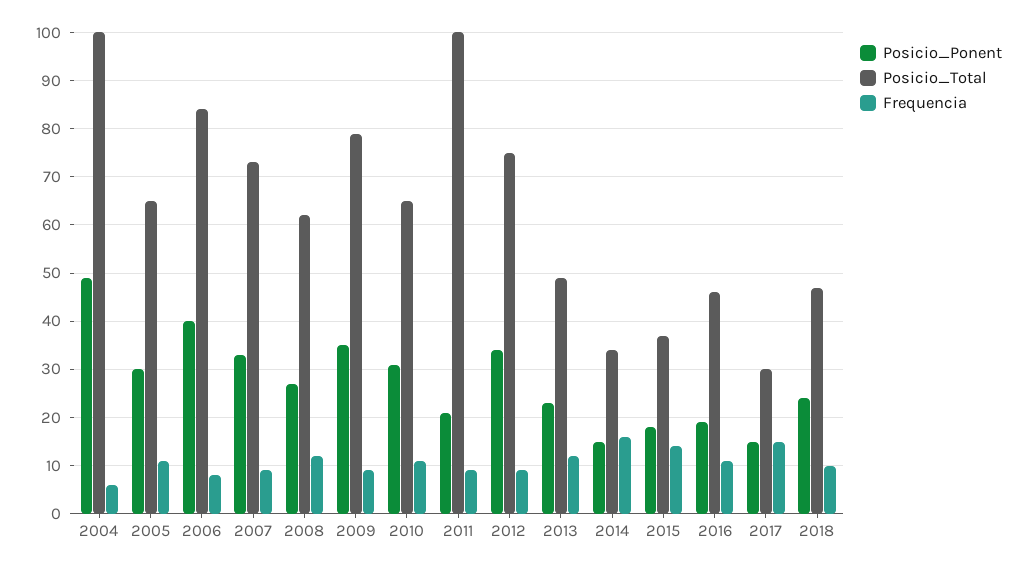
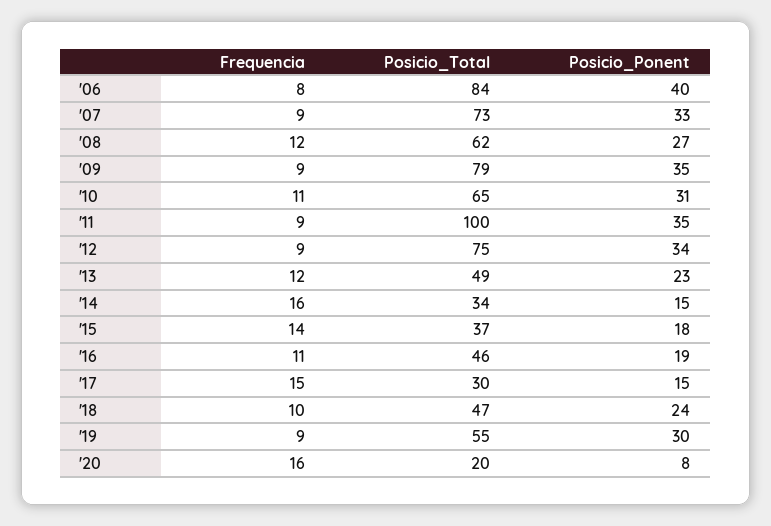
Posicio_Ponent, 2004: 50 -> none
Posicio_Total, 2004: 100 -> none
Frequencia, 2004: 5 -> none
Posicio_Ponent, 2005: 30 -> none
Posicio_Total, 2005: 65 -> none
Frequencia, 2005: 10 -> none
Posicio_Ponent, 2011: 20 -> 35
Frequencia, '19: none -> 9
Posicio_Total, '19: none -> 55
Posicio_Ponent, '19: none -> 30
Frequencia, '20: none -> 16
Posicio_Total, '20: none -> 20
Posicio_Ponent, '20: none -> 8

